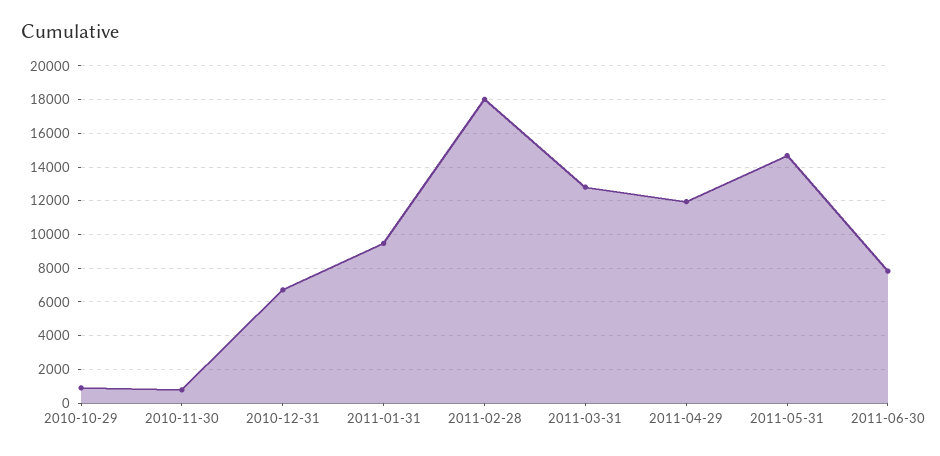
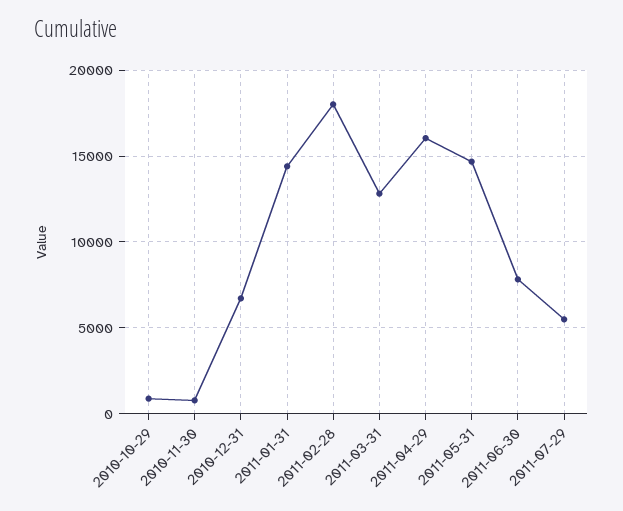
2011-01-31: 9500 -> 14500
2011-04-29: 12000 -> 16000
2011-07-29: none -> 5500

